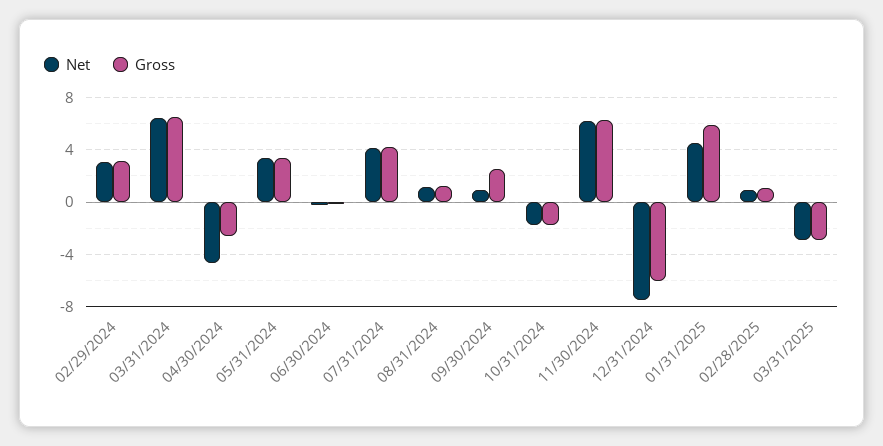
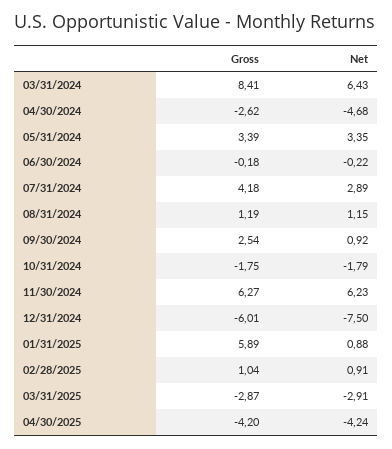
Net, 02/29/2024: 3 -> none
Gross, 02/29/2024: 3 -> none
Gross, 03/31/2024: 6.5 -> 8.41
Net, 07/31/2024: 4 -> 2.89
Net, 01/31/2025: 4.5 -> 0.88
Gross, 04/30/2025: none -> -4.2
Net, 04/30/2025: none -> -4.24

